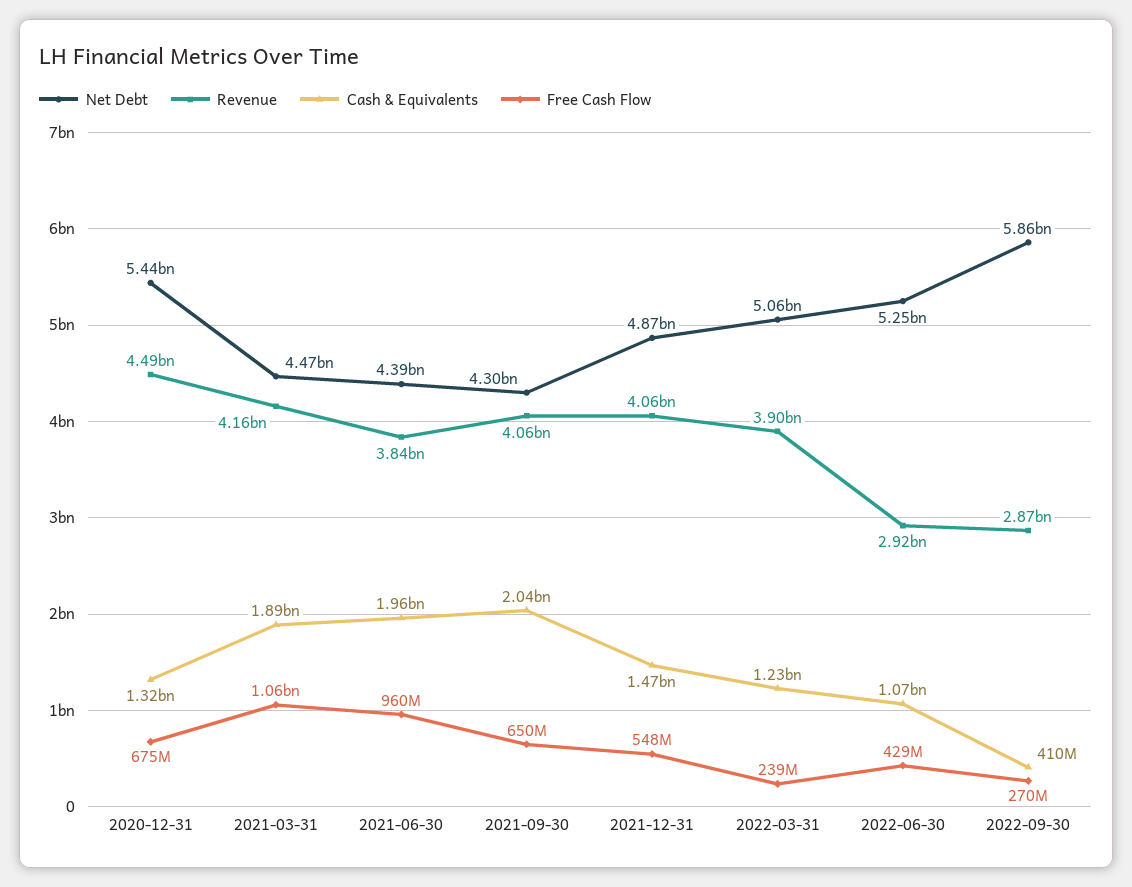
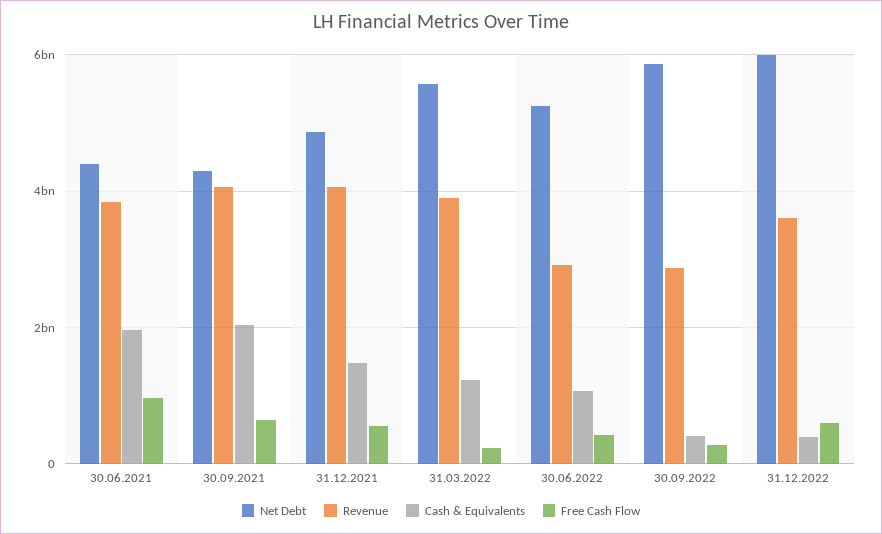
Net Debt, 2020-12-31: 5440000000 -> none
Revenue, 2020-12-31: 4490000000 -> none
Cash & Equivalents, 2020-12-31: 1320000000 -> none
Free Cash Flow, 2020-12-31: 675000000 -> none
Net Debt, 2021-03-31: 4470000000 -> none
Revenue, 2021-03-31: 4160000000 -> none
Cash & Equivalents, 2021-03-31: 1890000000 -> none
Free Cash Flow, 2021-03-31: 1060000000 -> none
Net Debt, 2022-03-31: 5060000000 -> 5600000000
Net Debt, 31.12.2022: none -> 6000000000
Revenue, 31.12.2022: none -> 3600000000
Cash & Equivalents, 31.12.2022: none -> 400000000
Free Cash Flow, 31.12.2022: none -> 600000000

